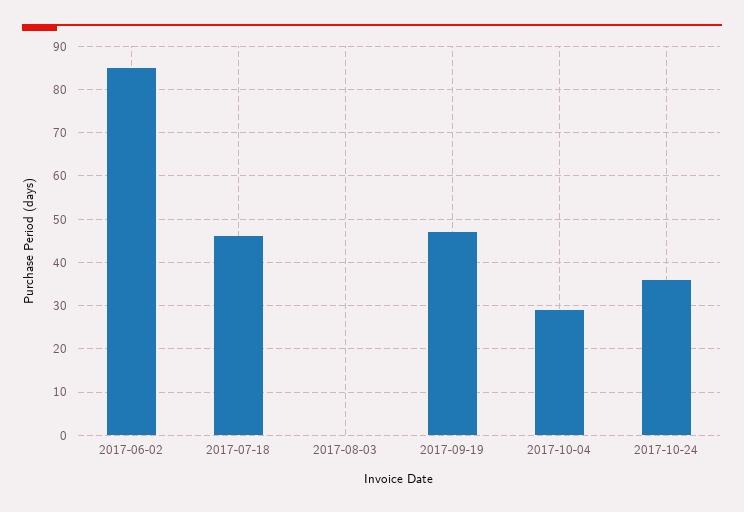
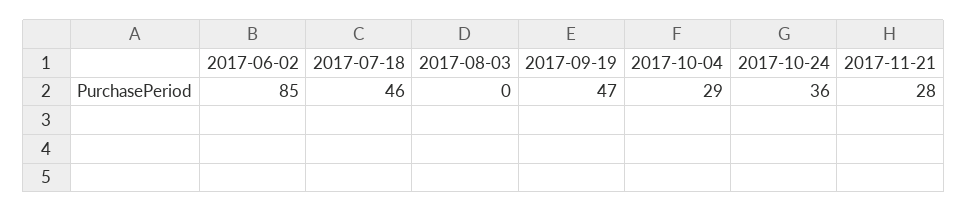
2017-11-21: none -> 28

